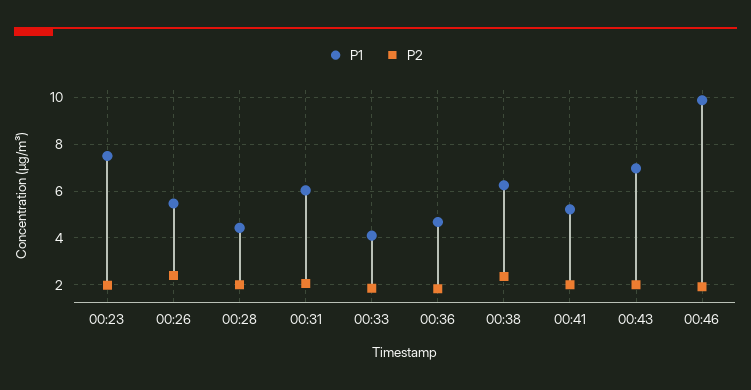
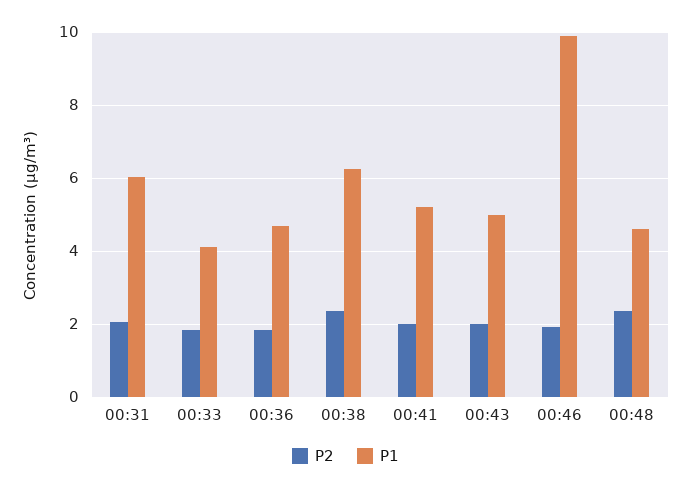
P1, 00:23: 7.5 -> none
P2, 00:23: 2 -> none
P1, 00:26: 5.5 -> none
P2, 00:26: 2.5 -> none
P1, 00:28: 4.5 -> none
P2, 00:28: 2 -> none
P1, 00:43: 7 -> 5
P2, 00:48: none -> 2.4
P1, 00:48: none -> 4.6

